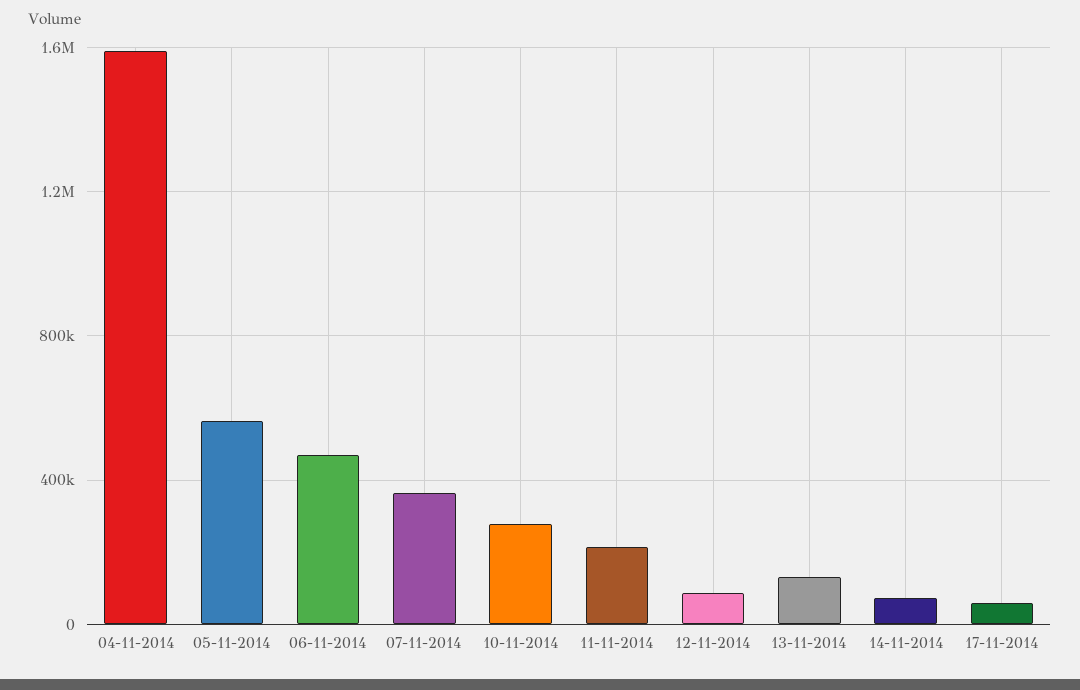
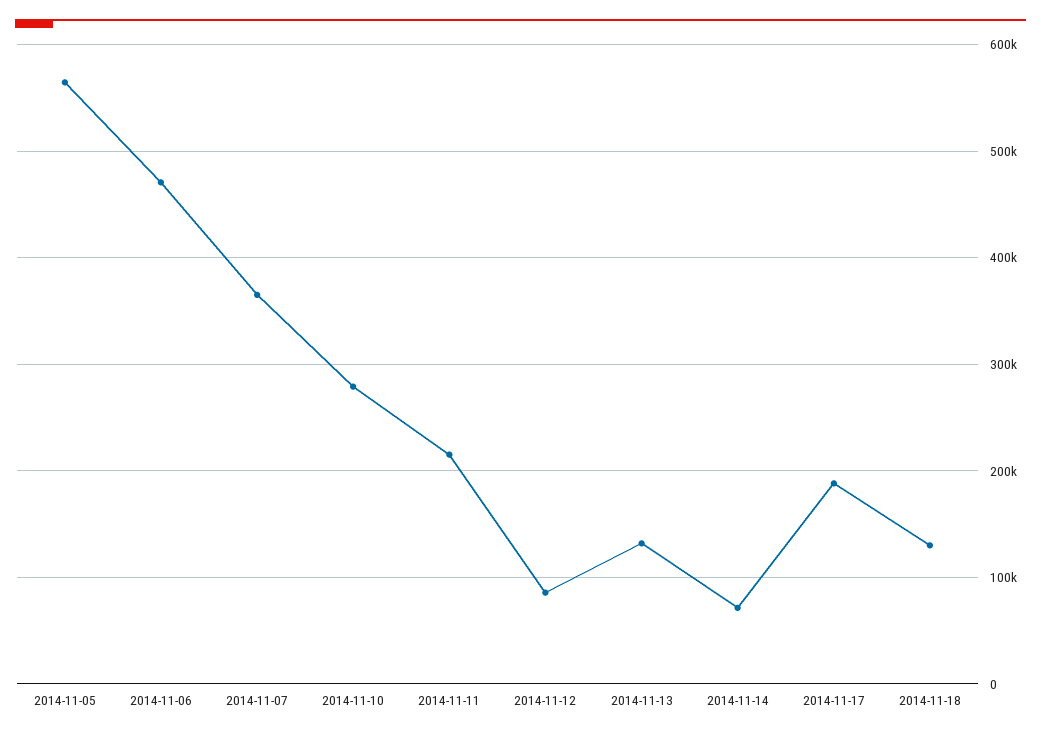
04-11-2014: 1600000 -> none
17-11-2014: 50000 -> 190000
2014-11-18: none -> 130000

